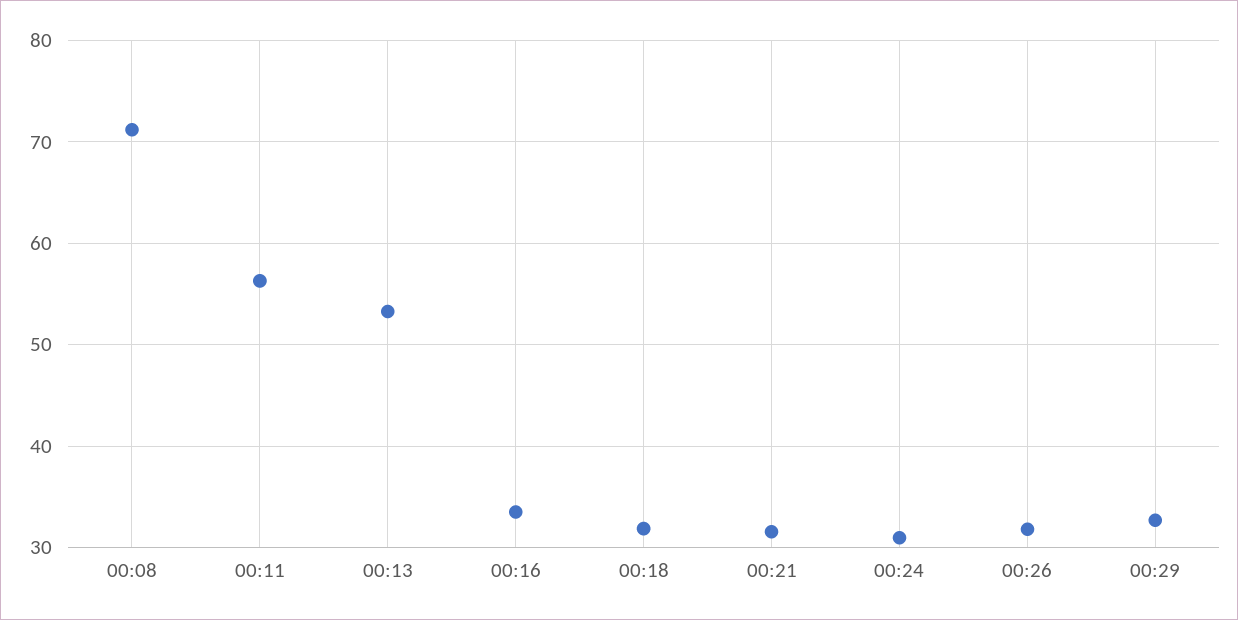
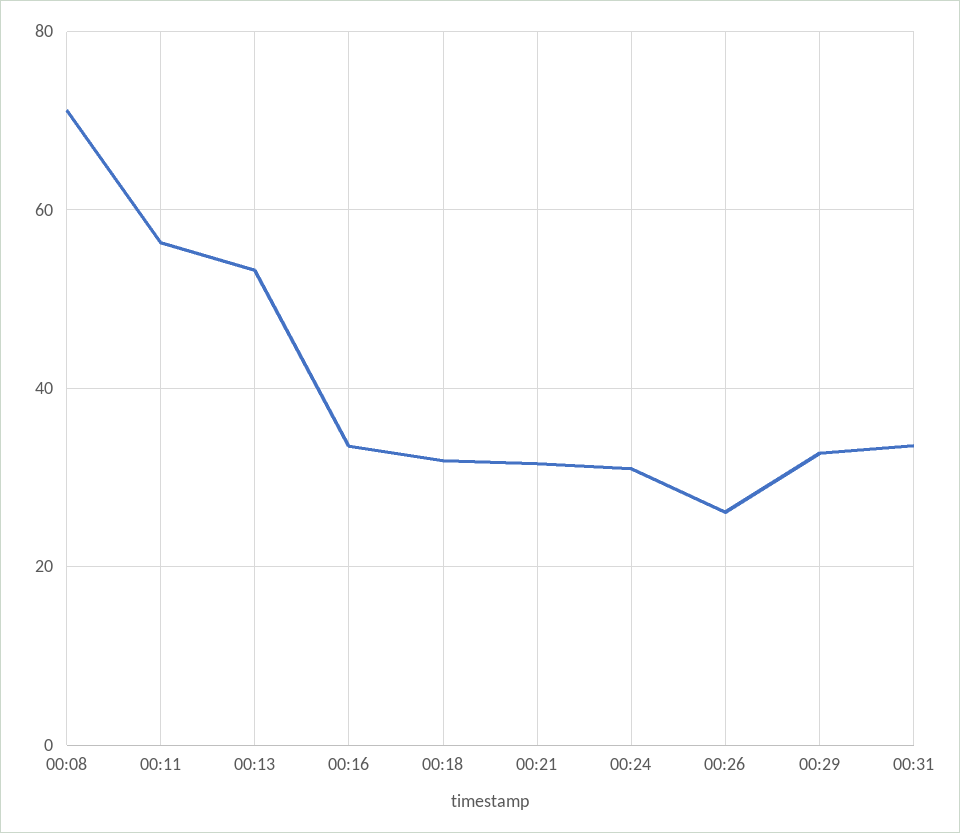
00:26: 32 -> 26
00:31: none -> 34

